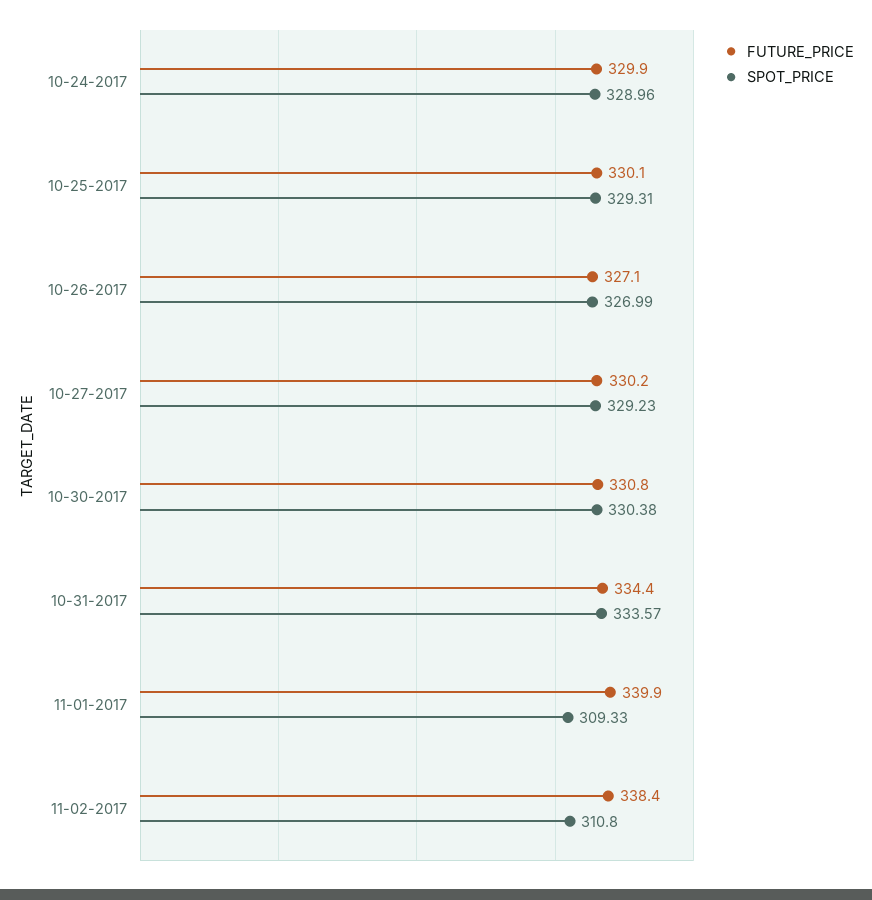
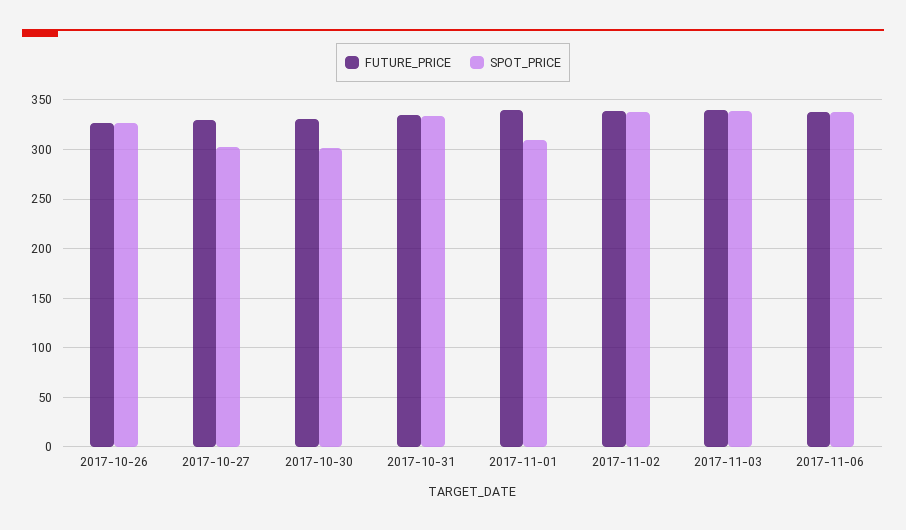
FUTURE_PRICE, 10-24-2017: 329.9 -> none
SPOT_PRICE, 10-24-2017: 328.96 -> none
FUTURE_PRICE, 10-25-2017: 330.1 -> none
SPOT_PRICE, 10-25-2017: 329.31 -> none
SPOT_PRICE, 10-27-2017: 329.23 -> 300
SPOT_PRICE, 10-30-2017: 330.38 -> 300
SPOT_PRICE, 11-02-2017: 310.8 -> 340
FUTURE_PRICE, 2017-11-03: none -> 340
SPOT_PRICE, 2017-11-03: none -> 340
FUTURE_PRICE, 2017-11-06: none -> 340
SPOT_PRICE, 2017-11-06: none -> 340

